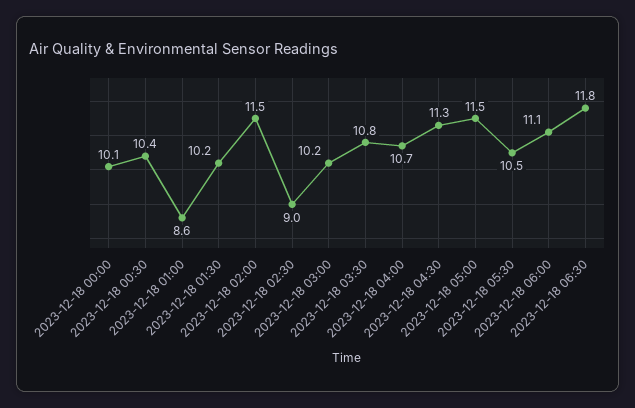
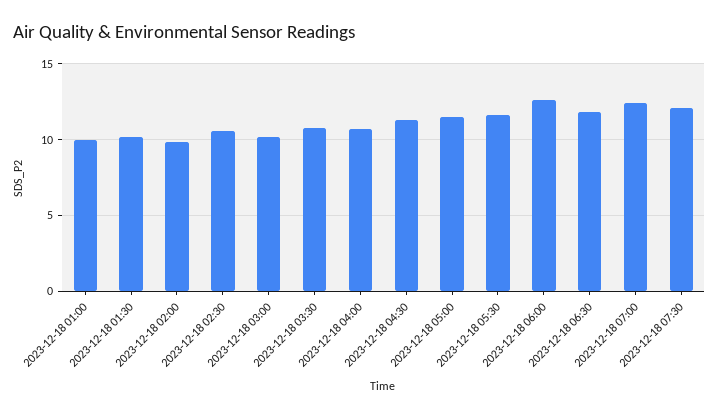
2023-12-18 00:00: 10.1 -> none
2023-12-18 00:30: 10.4 -> none
2023-12-18 01:00: 8.6 -> 10
2023-12-18 02:00: 11.5 -> 10
2023-12-18 02:30: 9 -> 10.5
2023-12-18 05:30: 10.5 -> 11.5
2023-12-18 06:00: 11.1 -> 12.5
2023-12-18 07:00: none -> 12.5
2023-12-18 07:30: none -> 12

